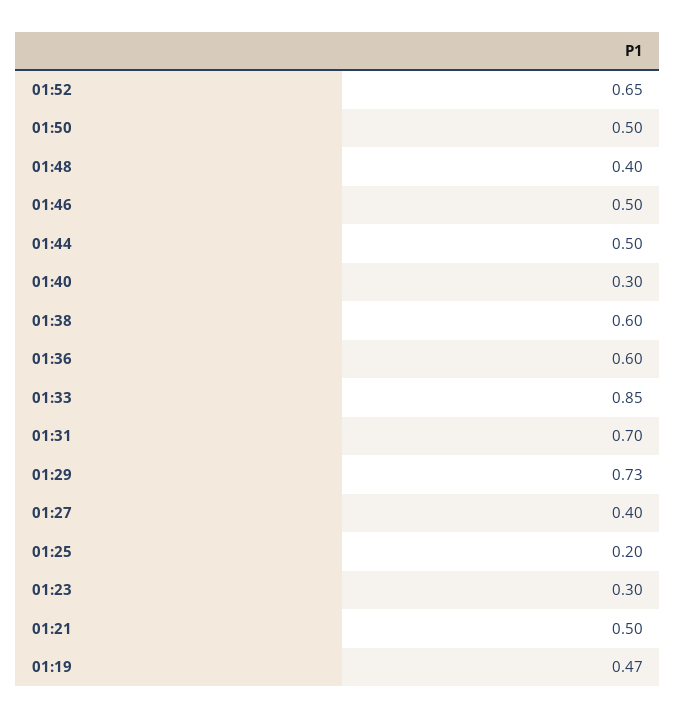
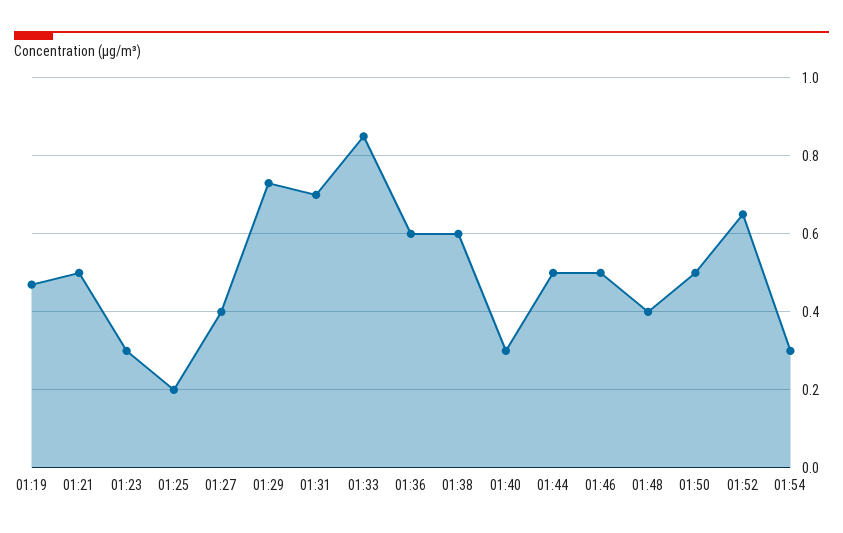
01:54: none -> 0.3

